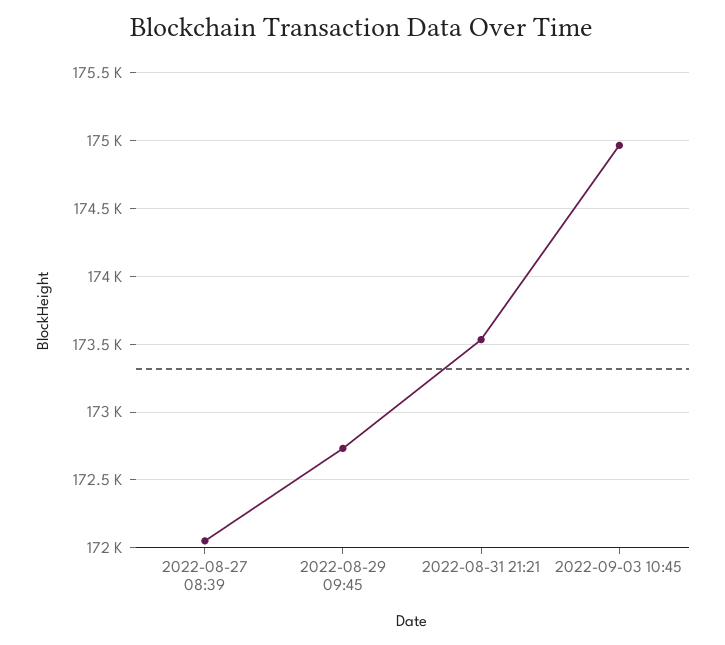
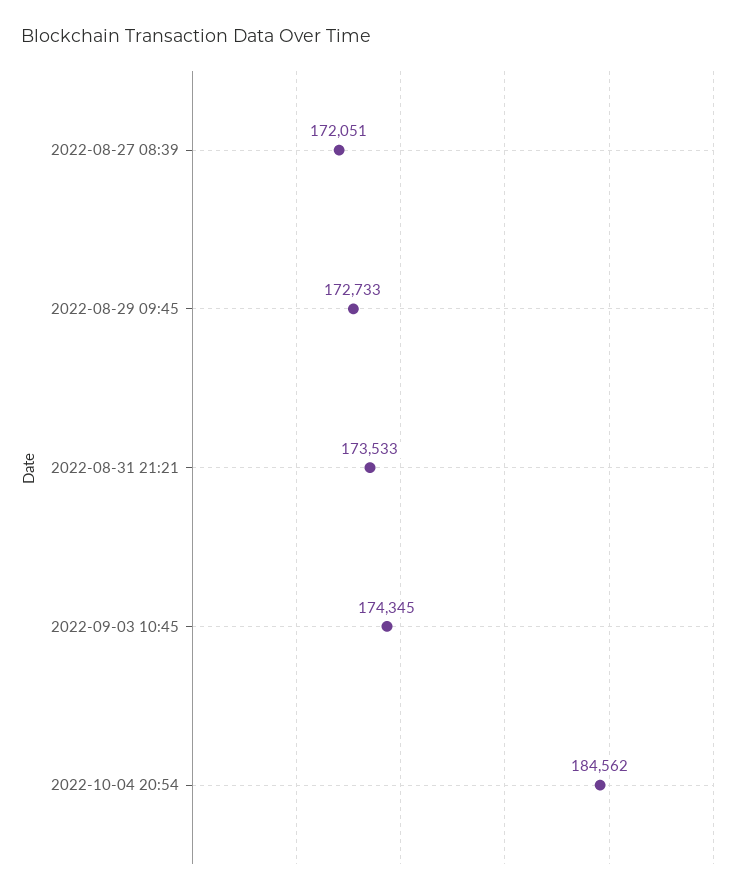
2022-09-03 10:45: 174950 -> 174345
2022-10-04 20:54: none -> 184562

